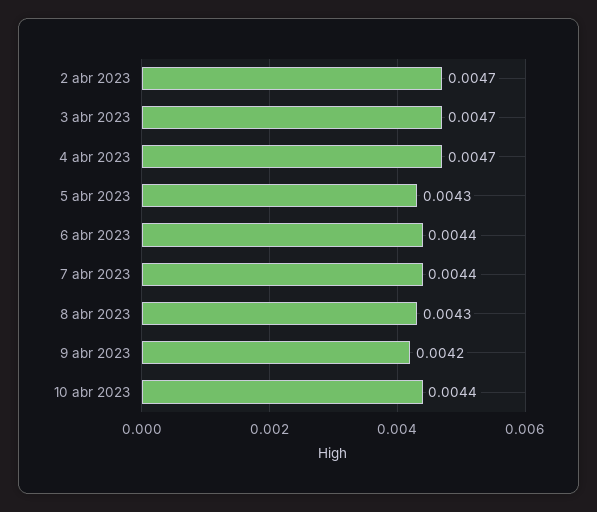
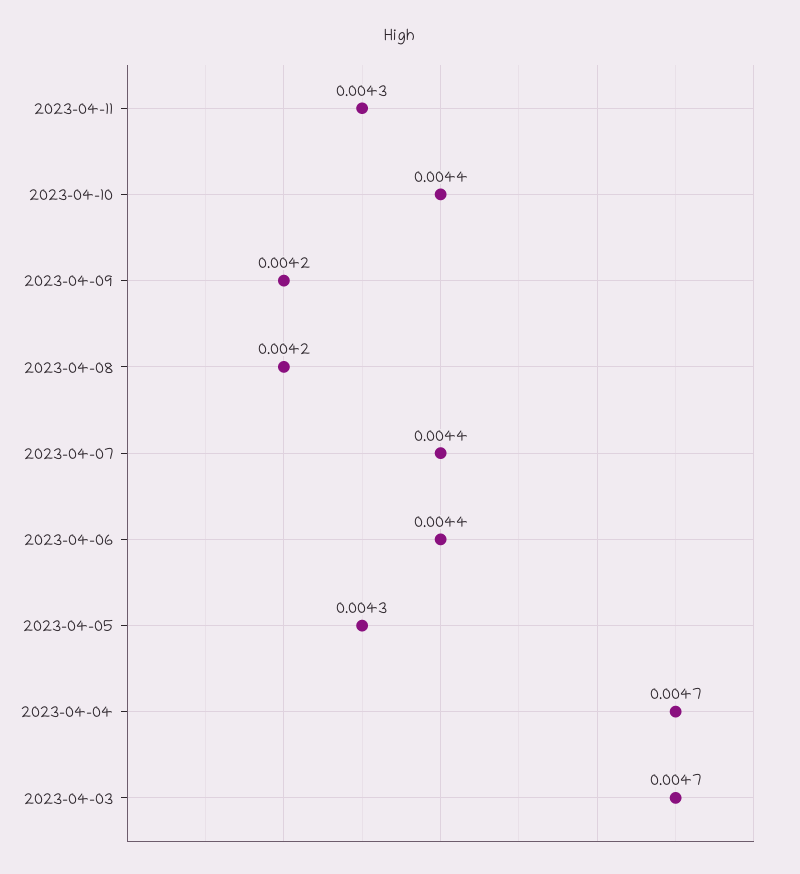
2 abr 2023: 0.0047 -> none
8 abr 2023: 0.0043 -> 0.0042
2023-04-11: none -> 0.0043

